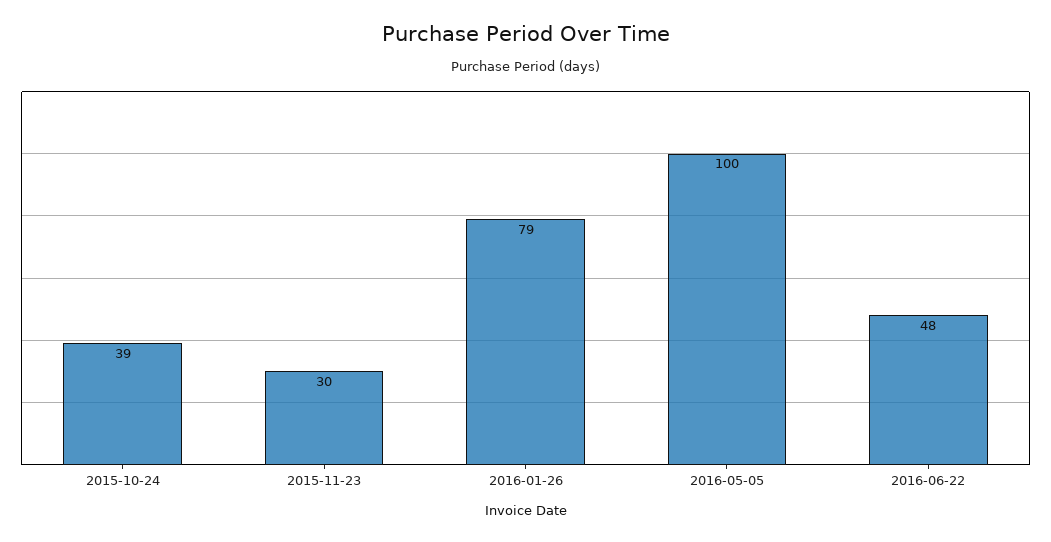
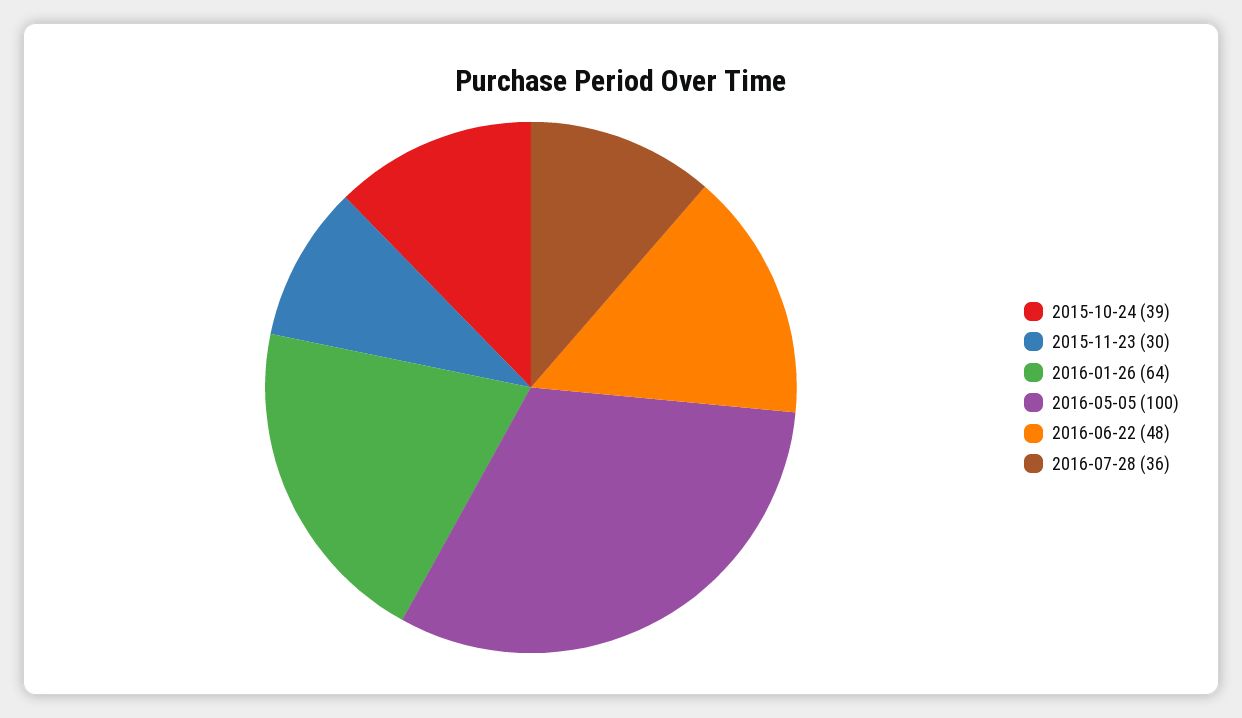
2016-01-26: 79 -> 64
2016-07-28: none -> 36

